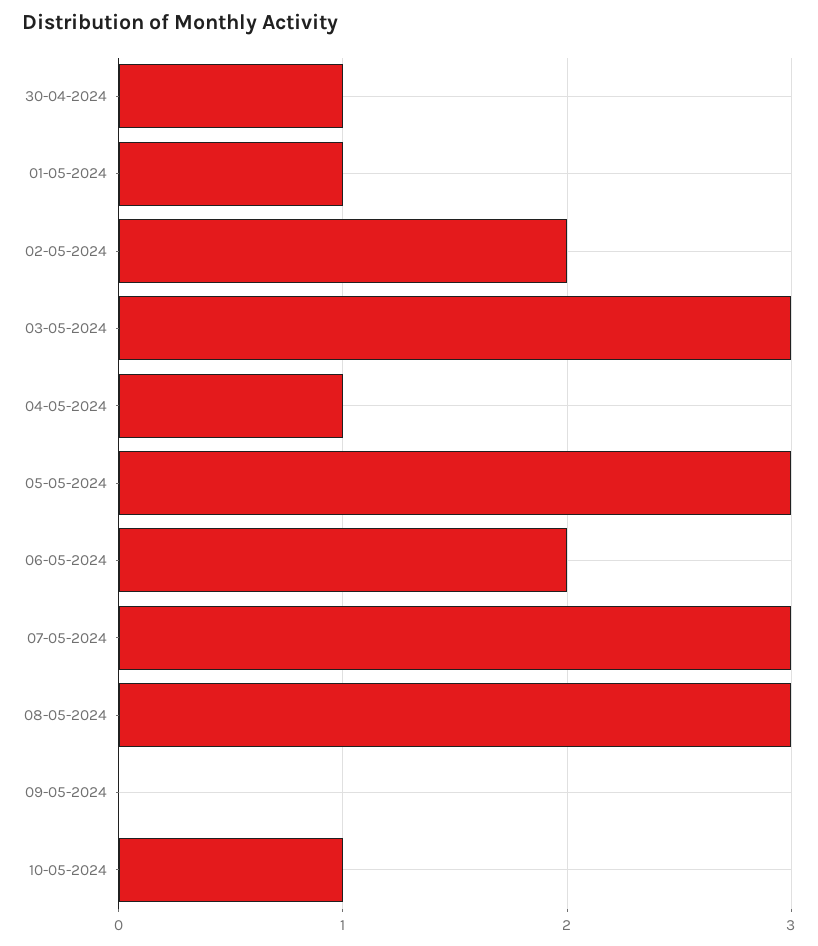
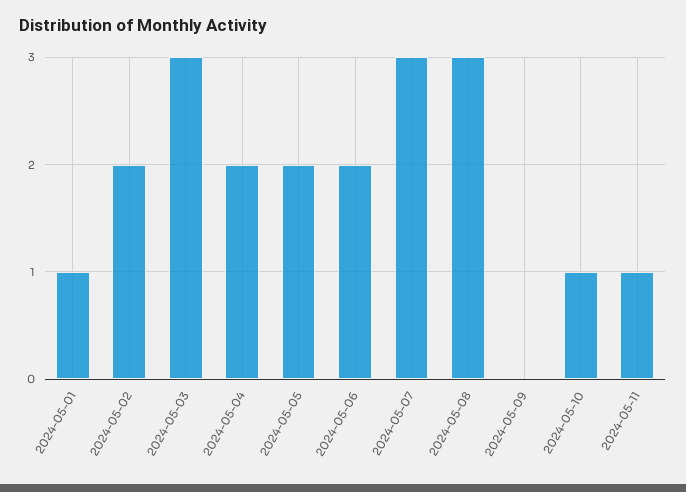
30-04-2024: 1 -> none
04-05-2024: 1 -> 2
05-05-2024: 3 -> 2
2024-05-11: none -> 1

